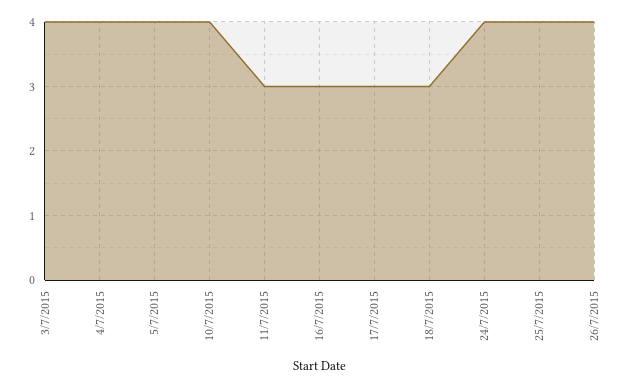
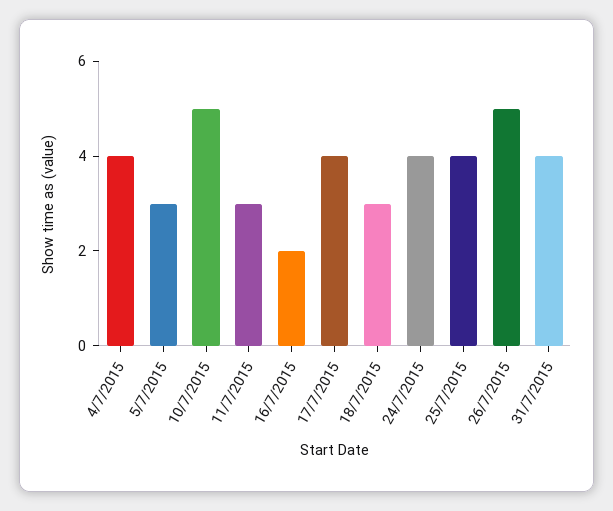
3/7/2015: 4 -> none
5/7/2015: 4 -> 3
10/7/2015: 4 -> 5
16/7/2015: 3 -> 2
17/7/2015: 3 -> 4
26/7/2015: 4 -> 5
31/7/2015: none -> 4

